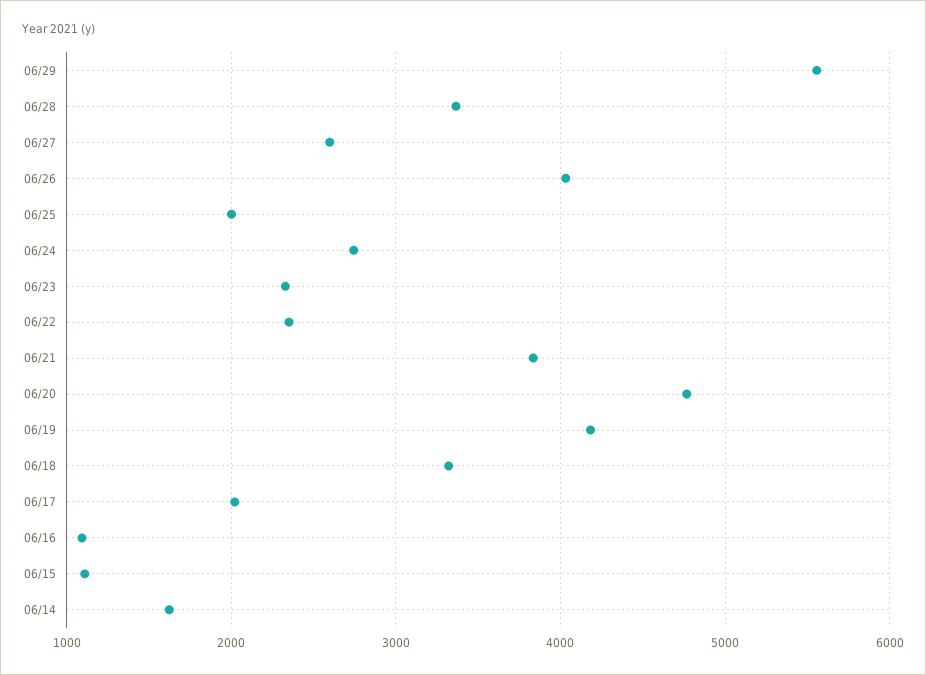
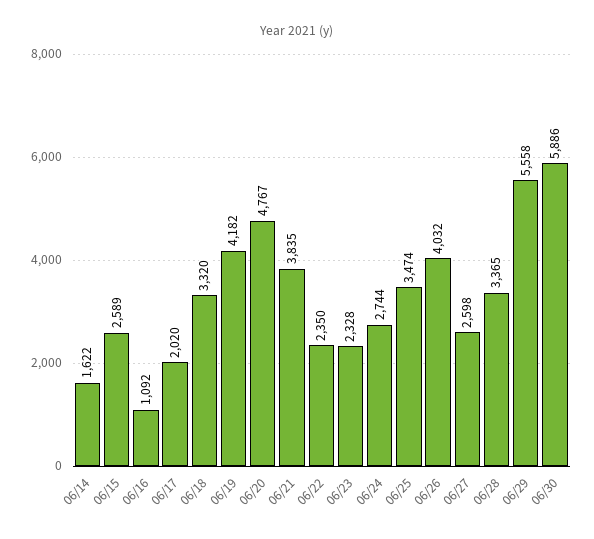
06/25: 2000 -> 3474
06/15: 1100 -> 2589
06/30: none -> 5886

